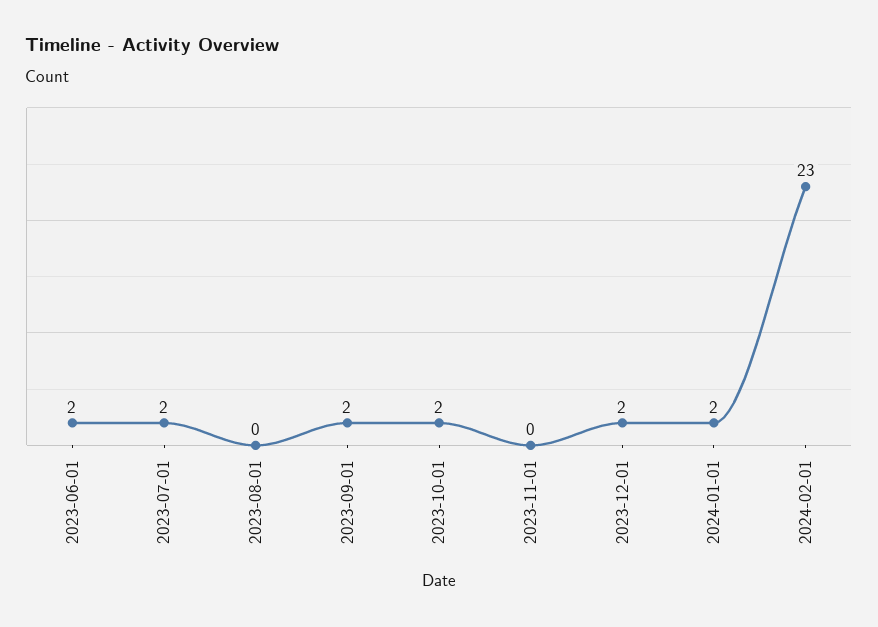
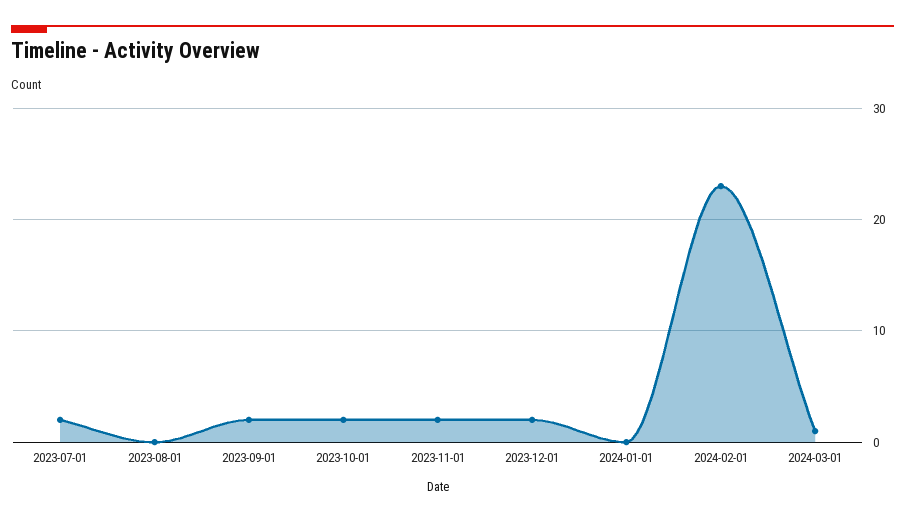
2023-06-01: 2 -> none
2023-11-01: 0 -> 2
2024-01-01: 2 -> 0
2024-03-01: none -> 1

